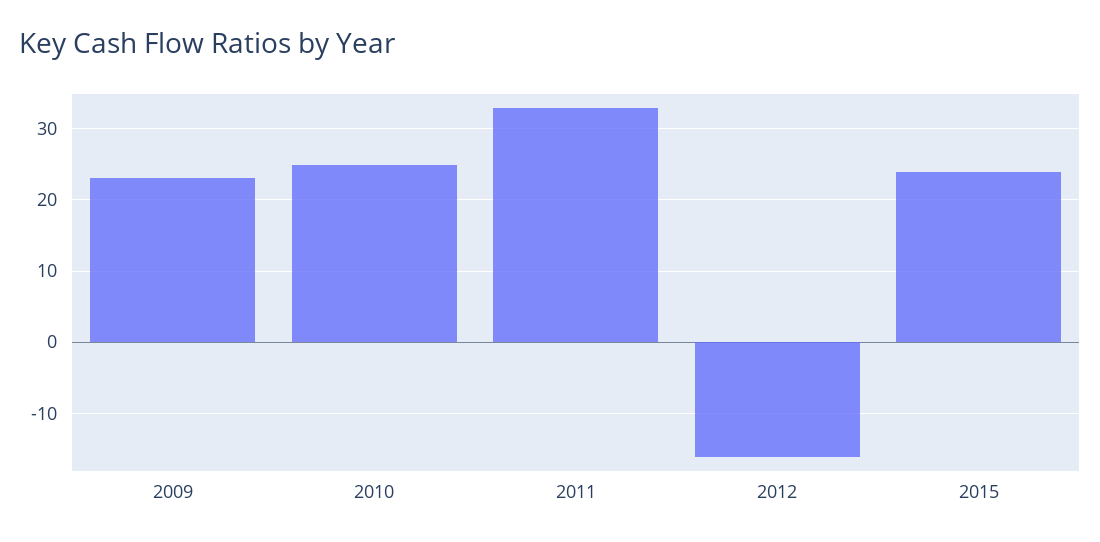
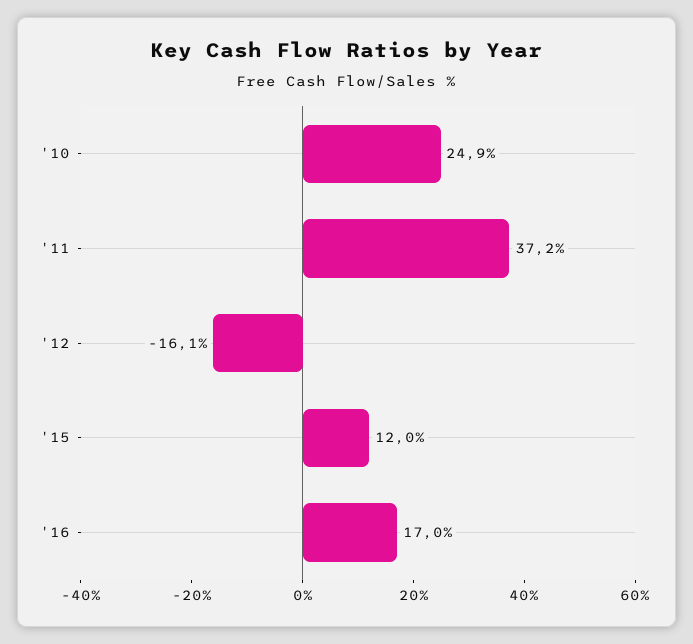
2009: 23 -> none
2011: 33 -> 37.2
2015: 24 -> 12
'16: none -> 17

